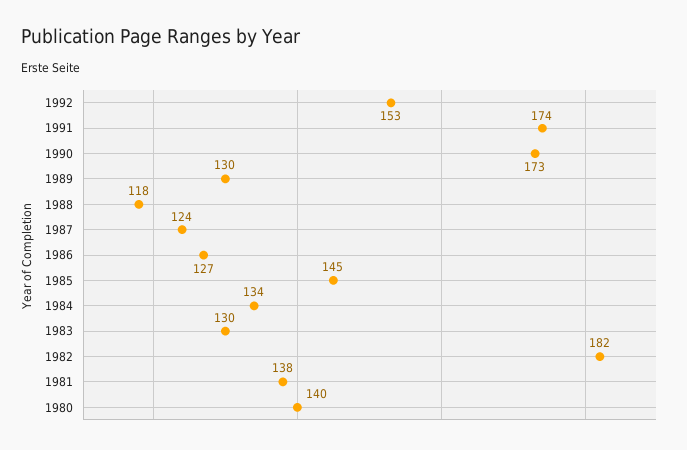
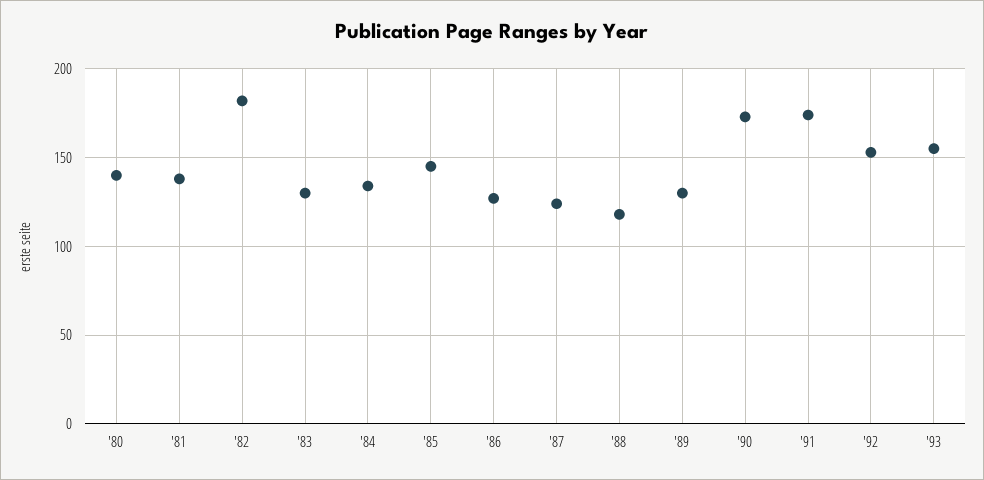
'93: none -> 155

